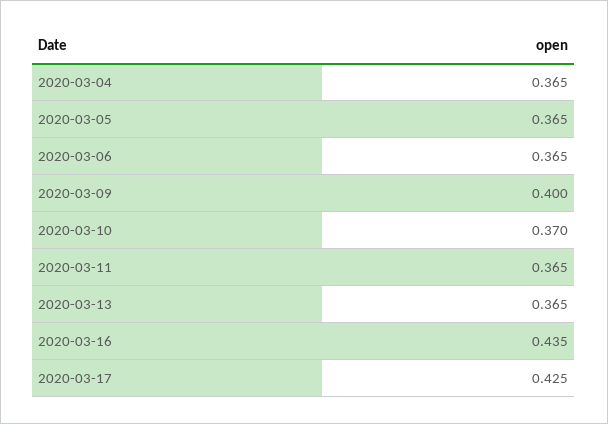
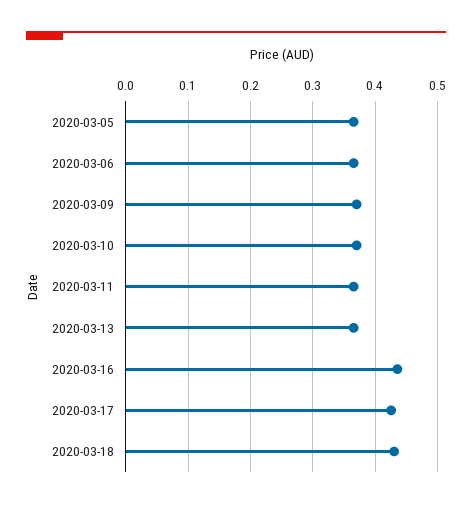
2020-03-04: 0.365 -> none
2020-03-09: 0.4 -> 0.37
2020-03-18: none -> 0.43

